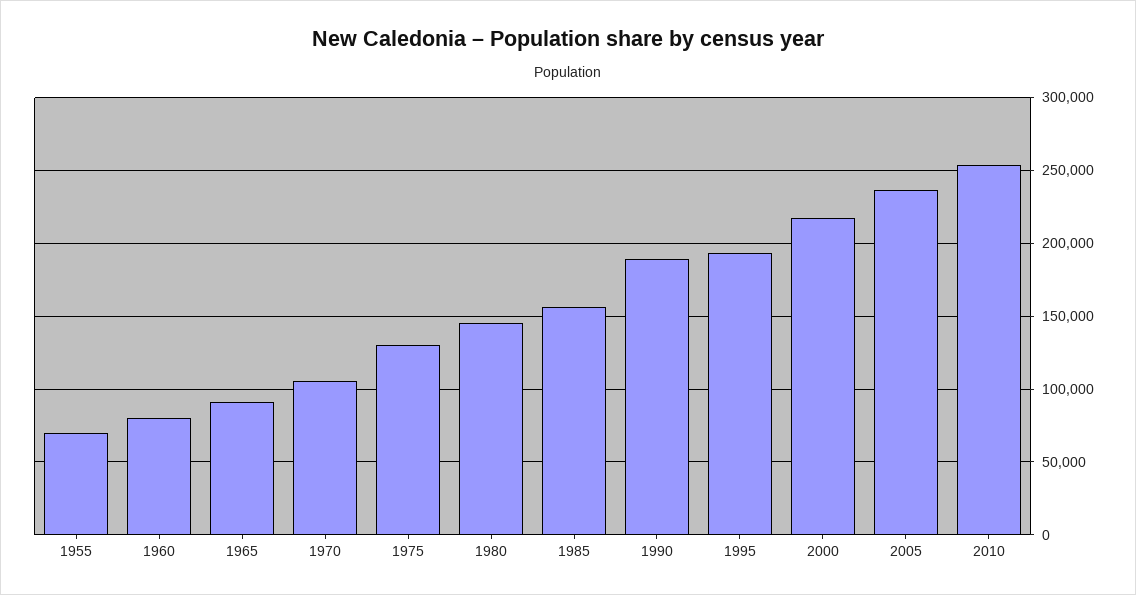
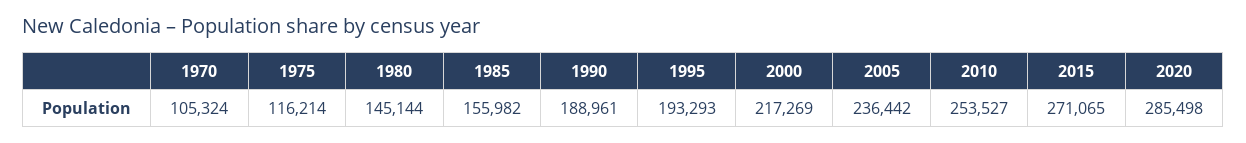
1955: 70000 -> none
1960: 80000 -> none
1965: 90000 -> none
1975: 130000 -> 116214
2015: none -> 271065
2020: none -> 285498

